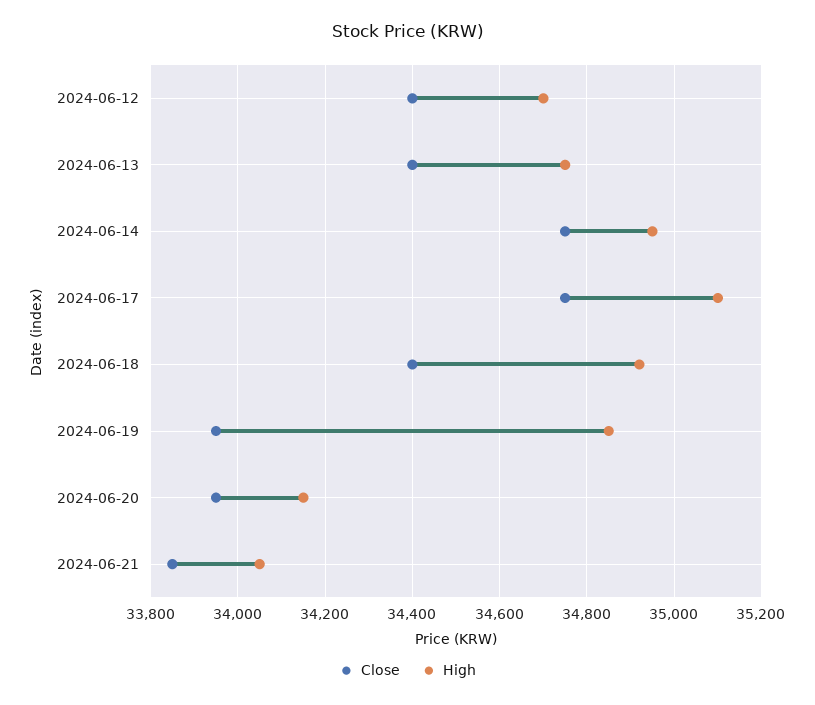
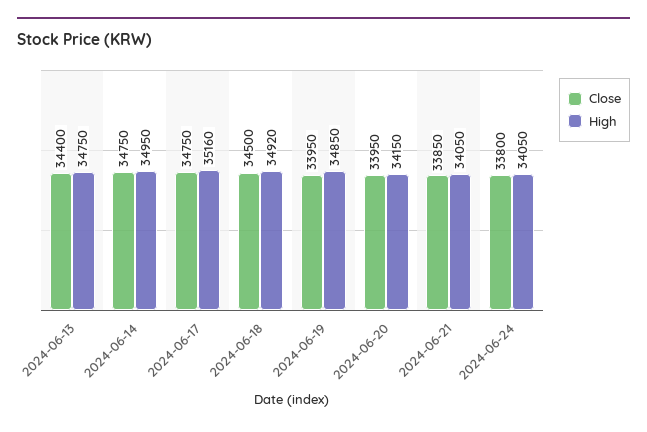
Close, 2024-06-12: 34400 -> none
High, 2024-06-12: 34700 -> none
High, 2024-06-17: 35100 -> 35160
Close, 2024-06-18: 34400 -> 34500
Close, 2024-06-24: none -> 33800
High, 2024-06-24: none -> 34050

